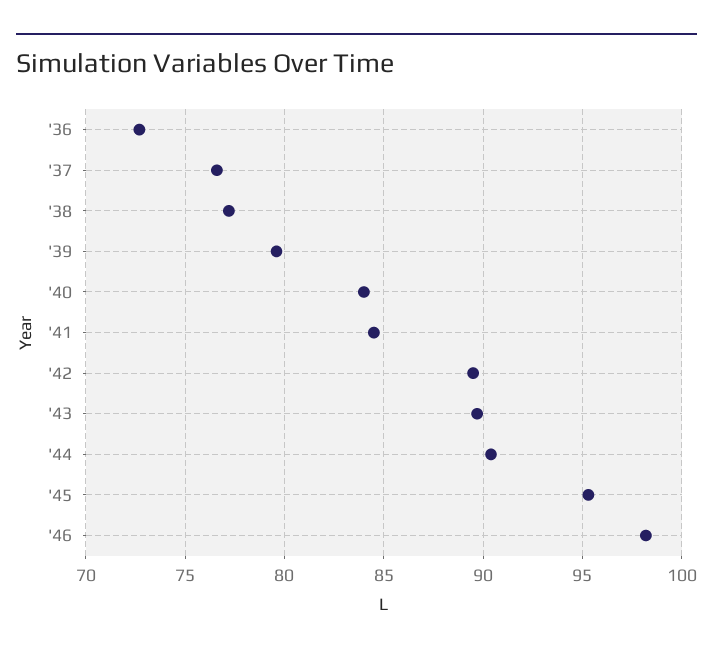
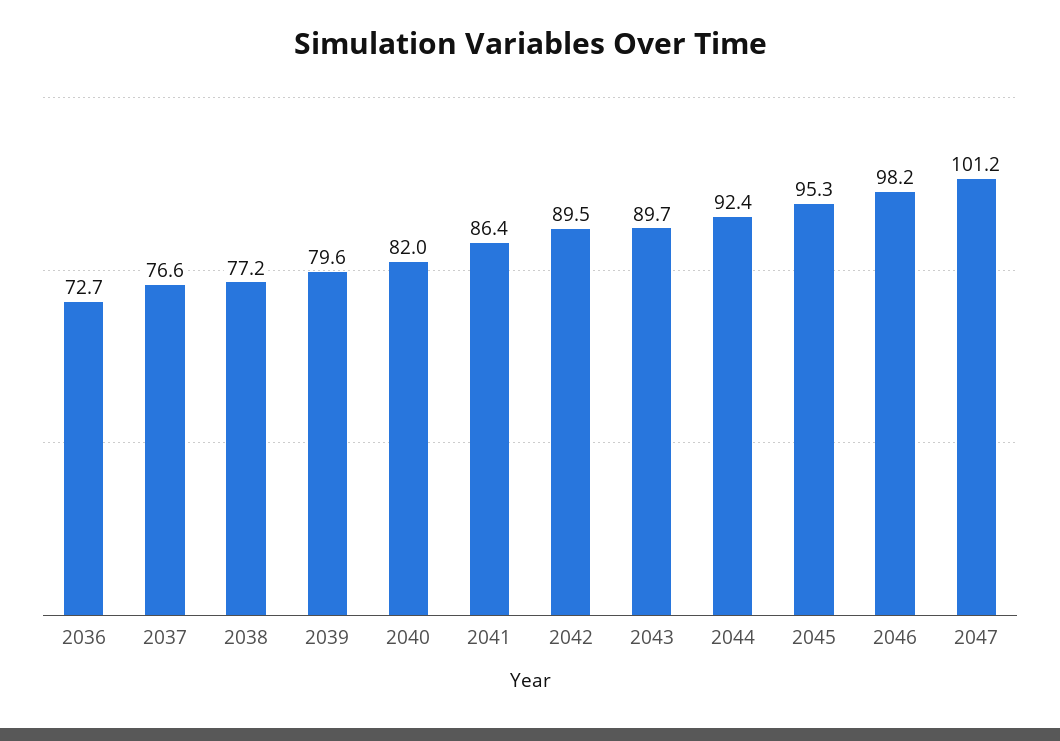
'40: 84 -> 82
'41: 84.5 -> 86.4
'44: 90.5 -> 92.4
2047: none -> 101.2

